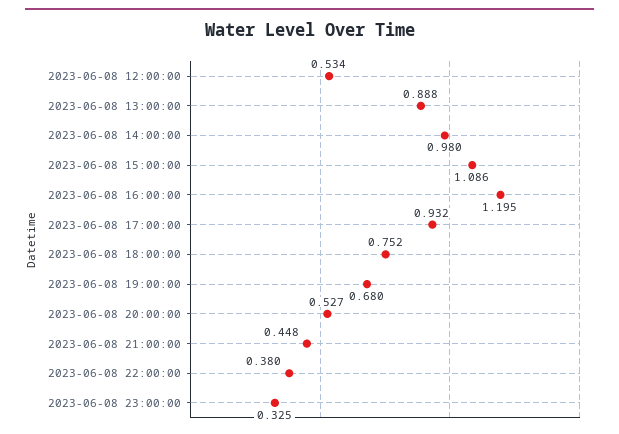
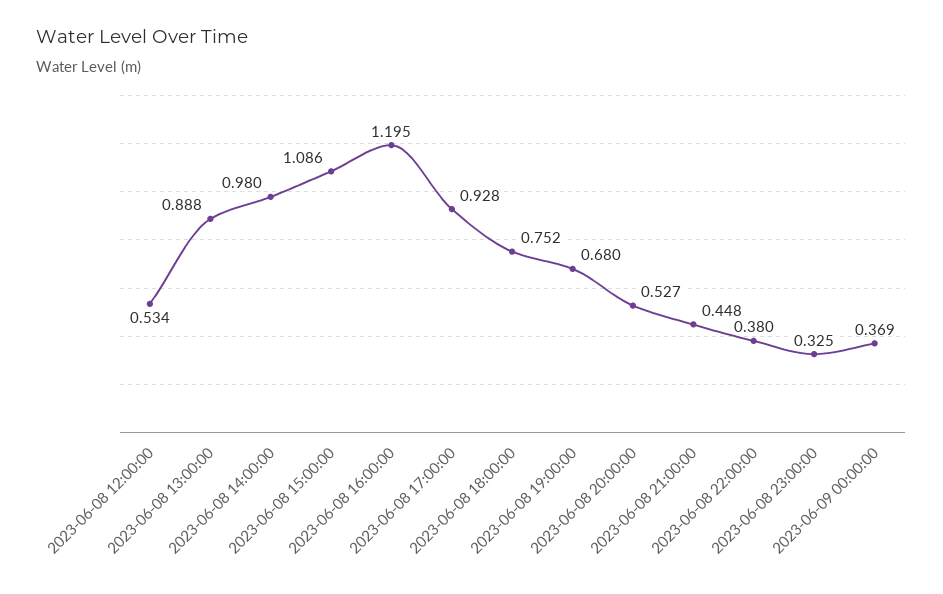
2023-06-08 17:00:00: 0.932 -> 0.928
2023-06-09 00:00:00: none -> 0.369

